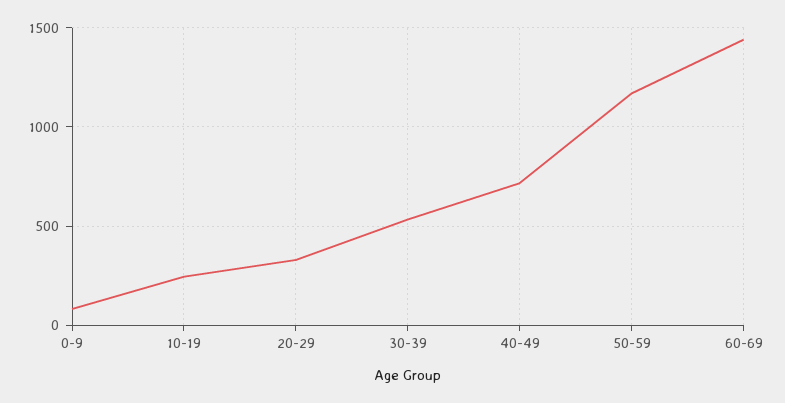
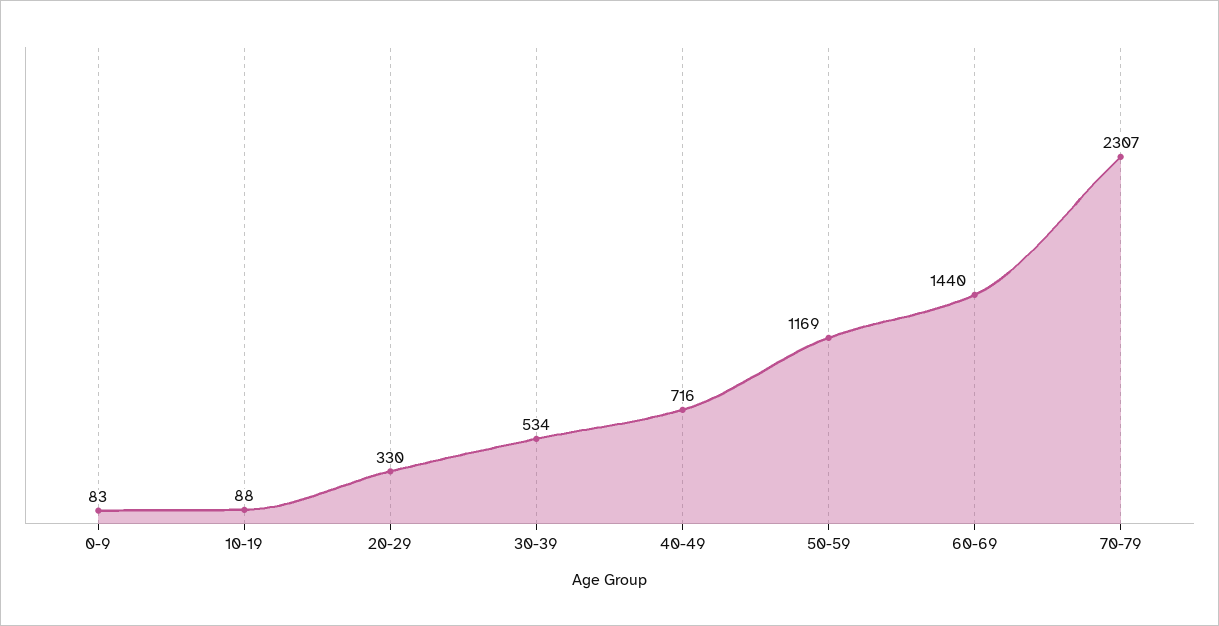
10-19: 250 -> 88
70-79: none -> 2307

